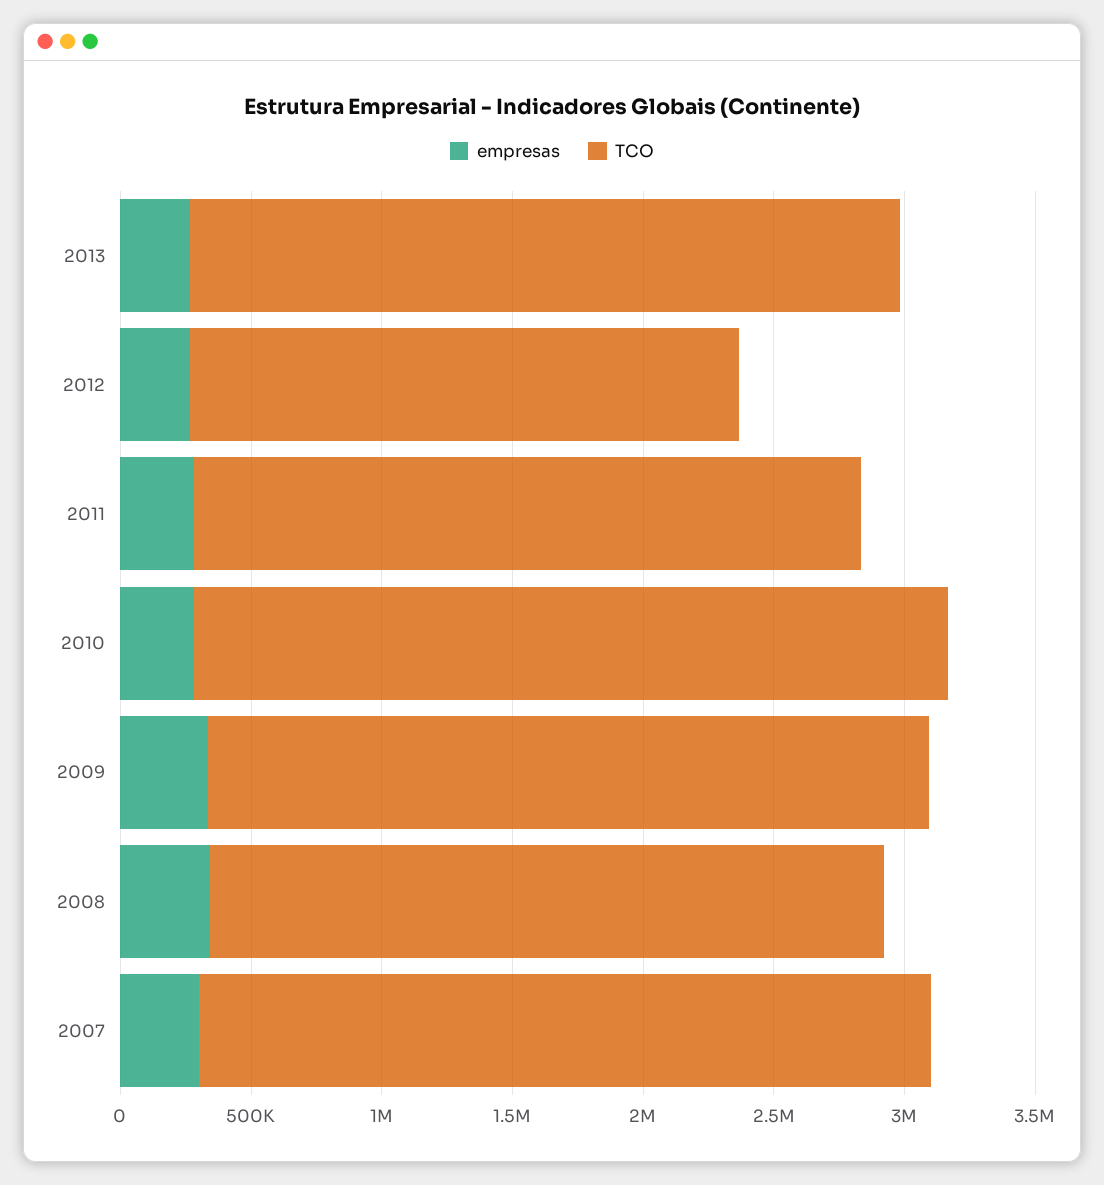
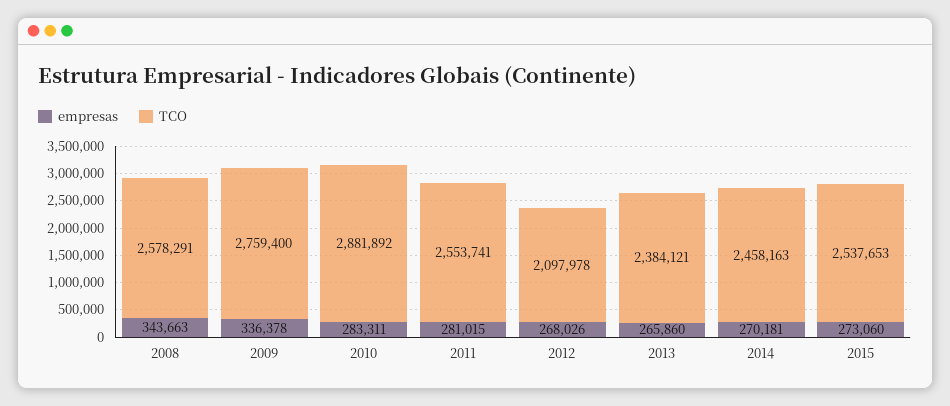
TCO, 2013: 2700000 -> 2384121
empresas, 2007: 300000 -> none
TCO, 2007: 2800000 -> none
empresas, 2014: none -> 270181
TCO, 2014: none -> 2458163
empresas, 2015: none -> 273060
TCO, 2015: none -> 2537653

